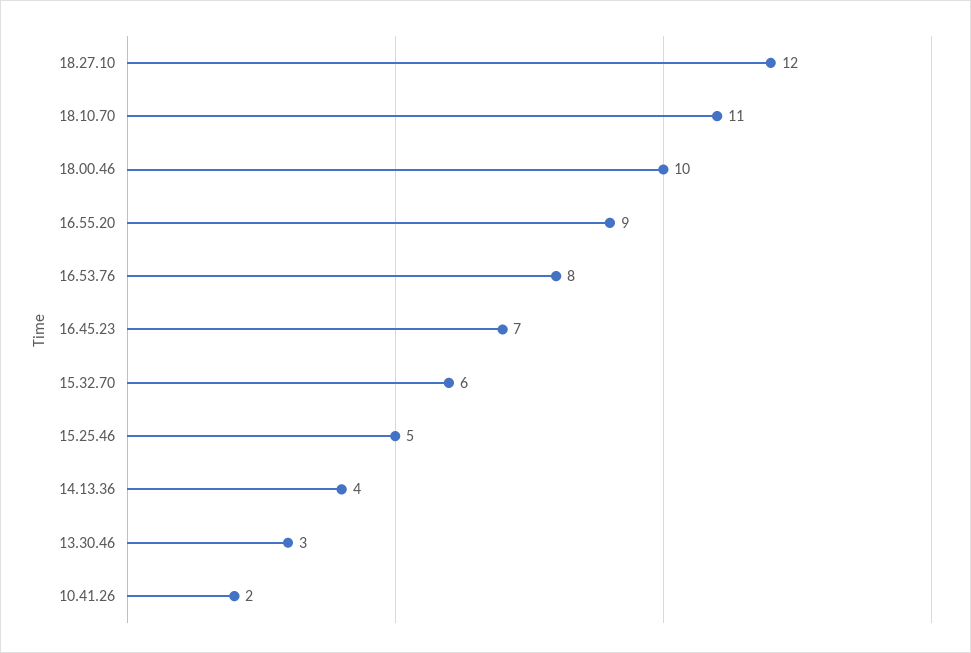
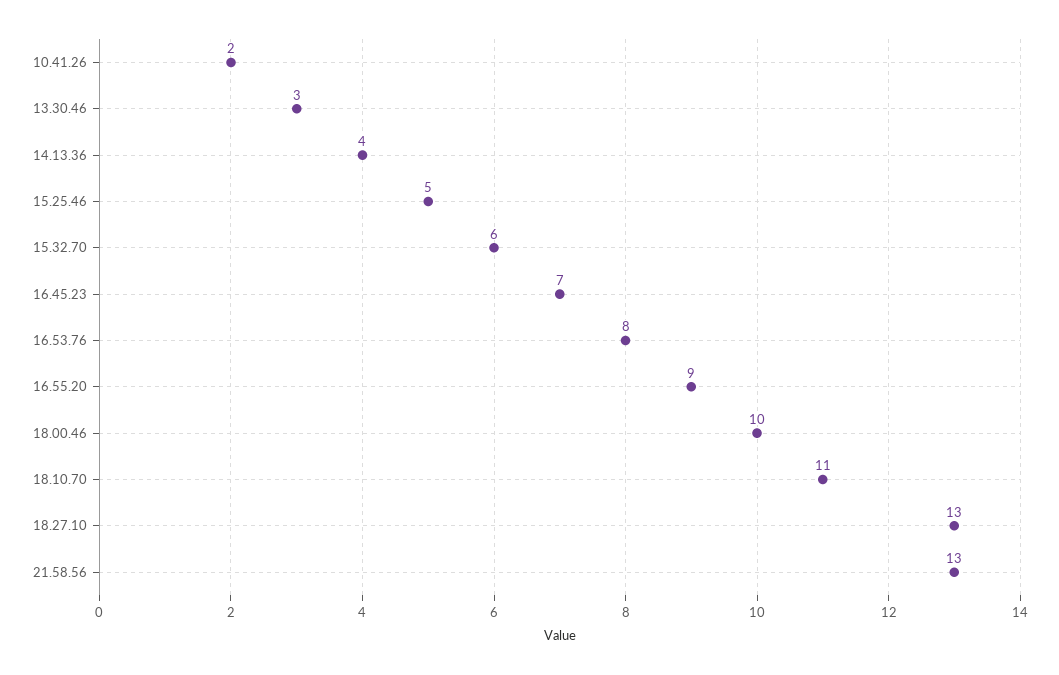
18.27.10: 12 -> 13
21.58.56: none -> 13

